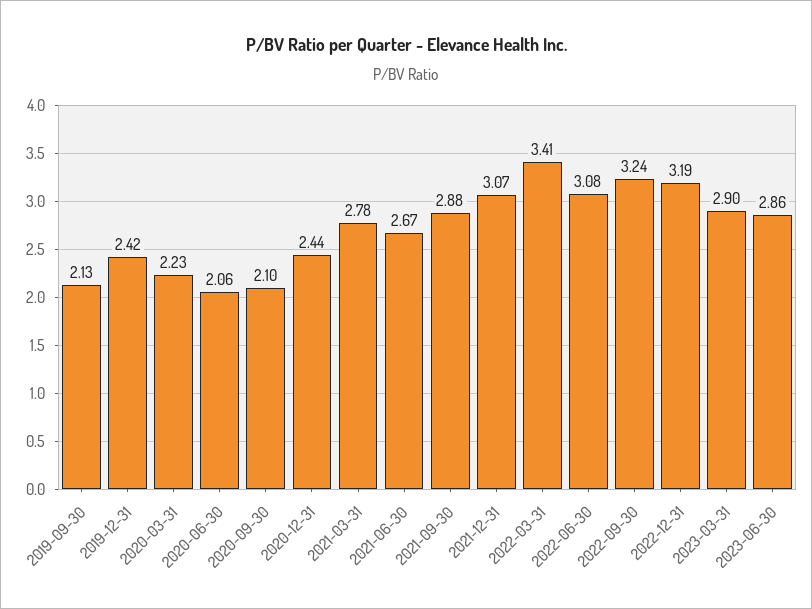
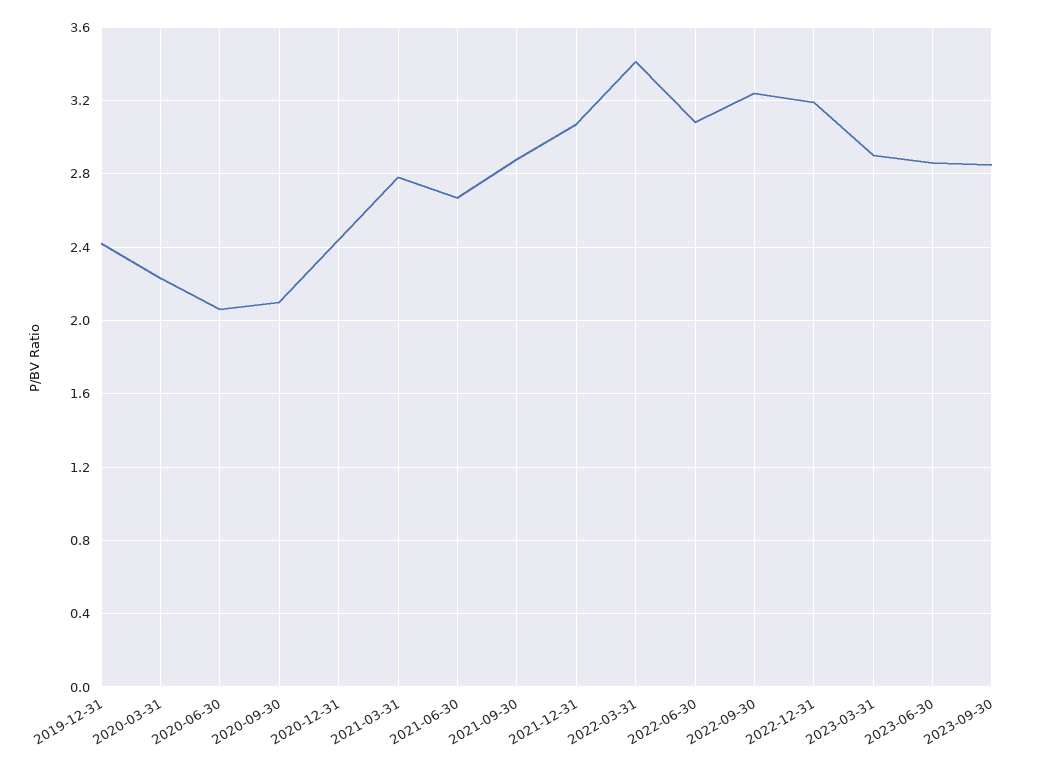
2019-09-30: 2.13 -> none
2023-09-30: none -> 2.85

